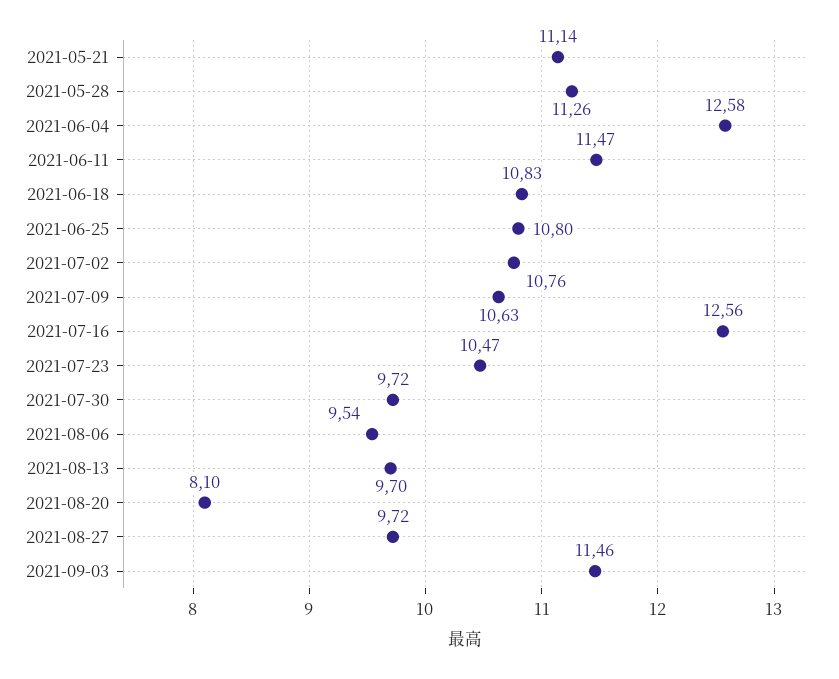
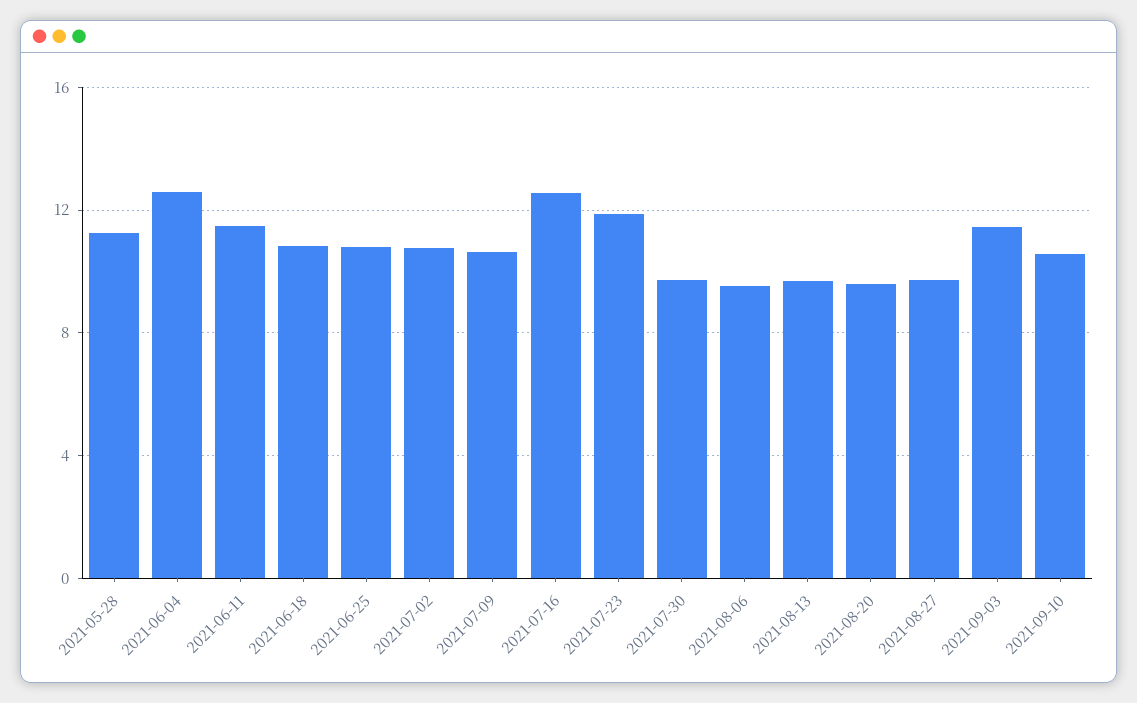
2021-05-21: 11.14 -> none
2021-07-23: 10.47 -> 12
2021-08-20: 8.1 -> 9.5
2021-09-10: none -> 10.5

